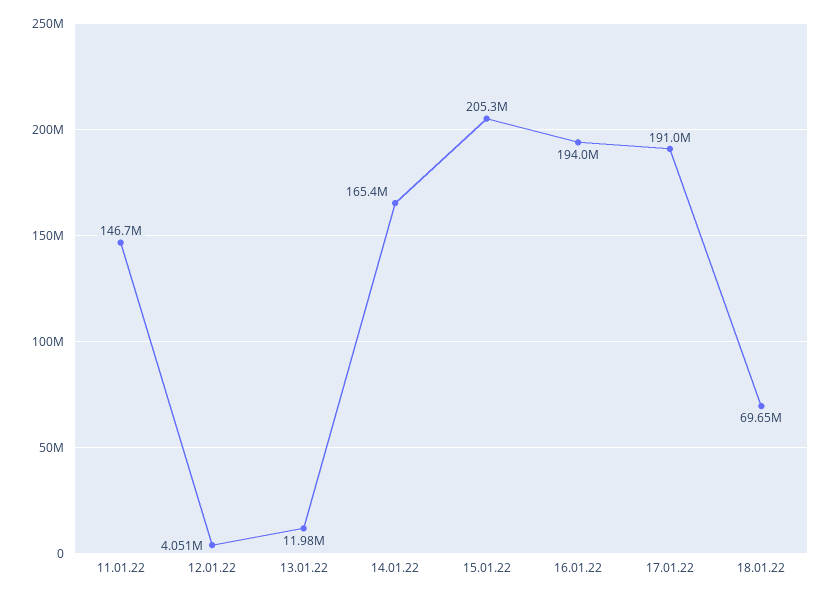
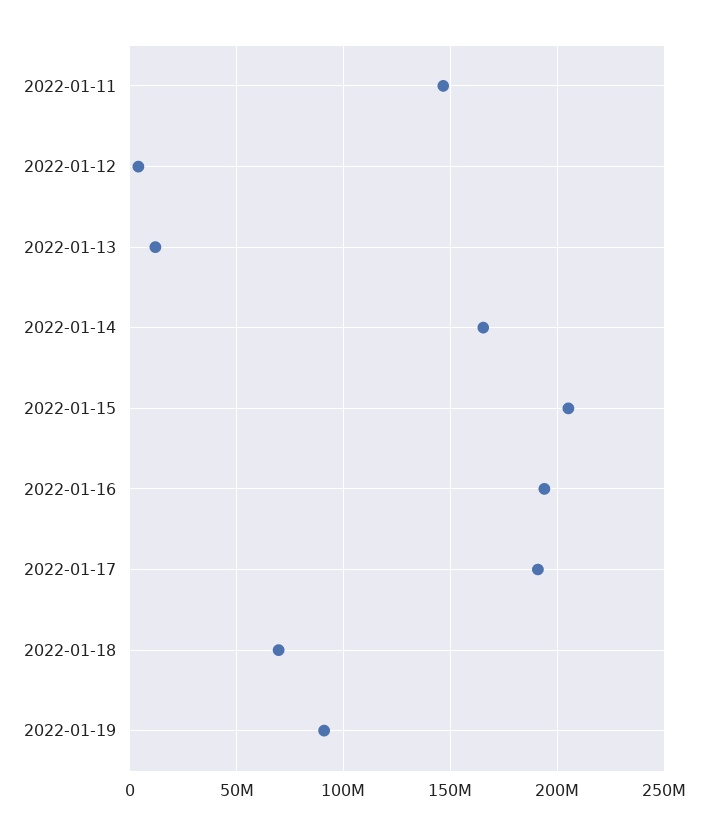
2022-01-19: none -> 90000000

